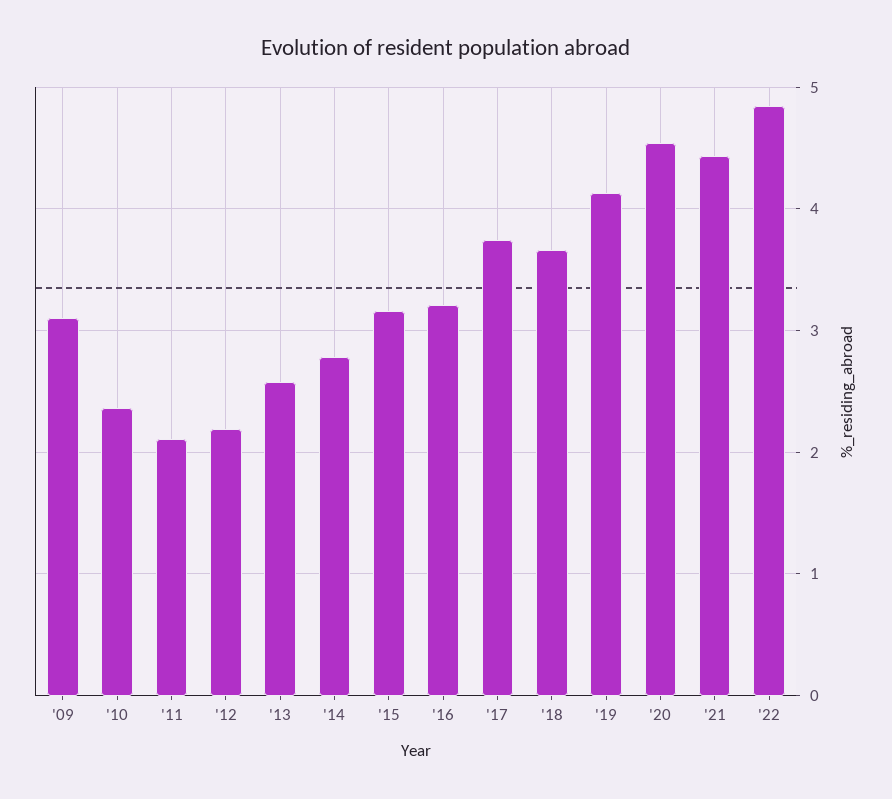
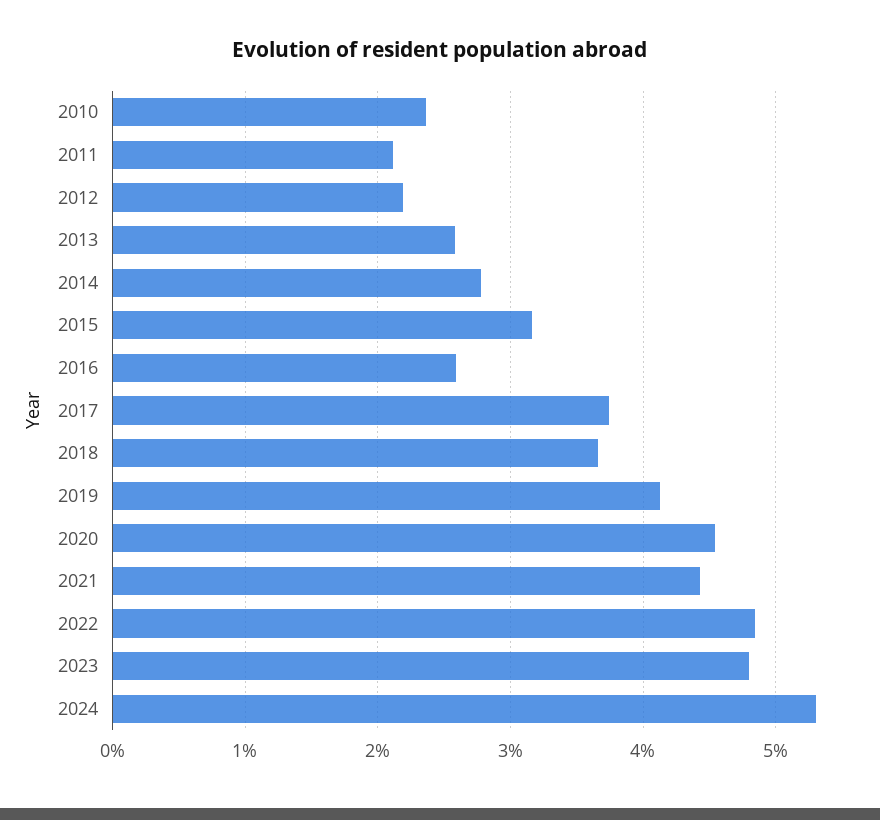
'09: 3.1 -> none
'16: 3.2 -> 2.6
2023: none -> 4.8
2024: none -> 5.3

